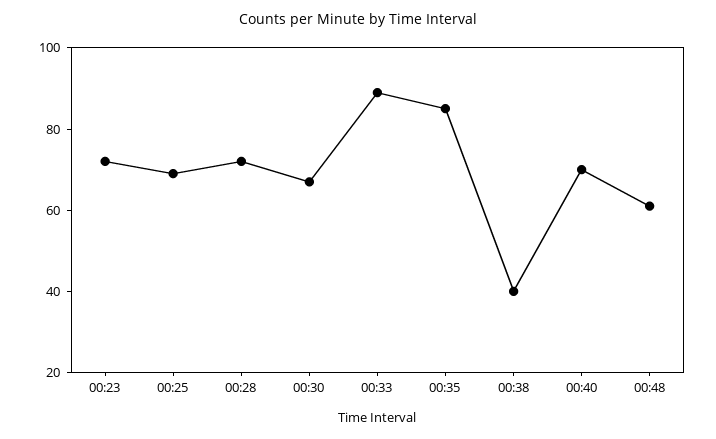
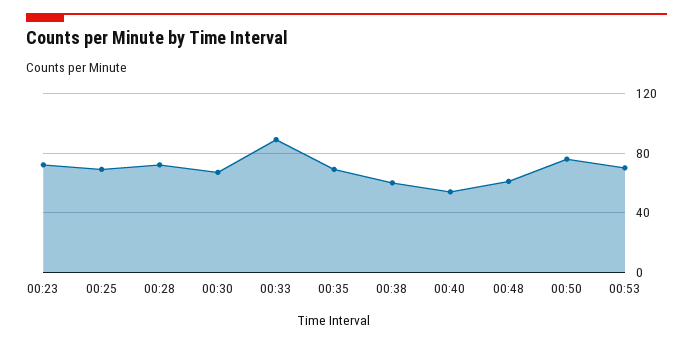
00:35: 85 -> 70
00:38: 40 -> 60
00:40: 70 -> 55
00:50: none -> 75
00:53: none -> 70

